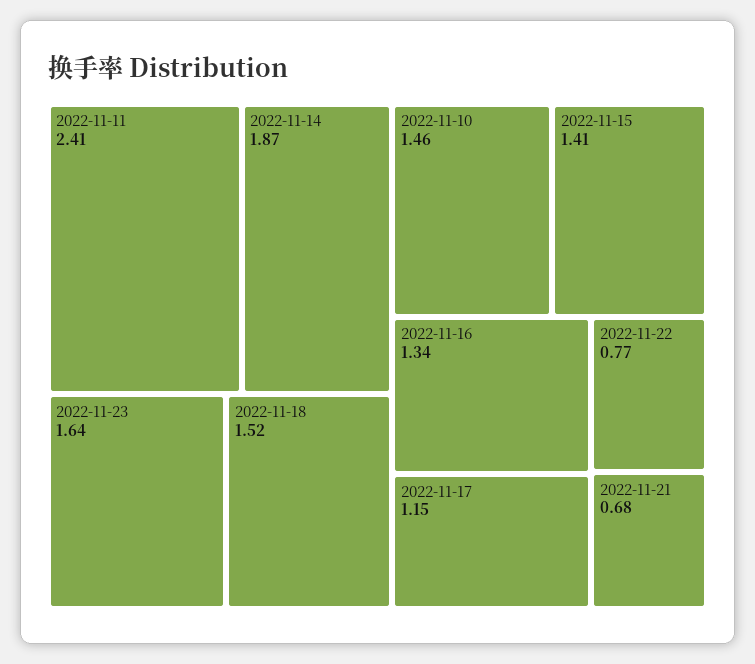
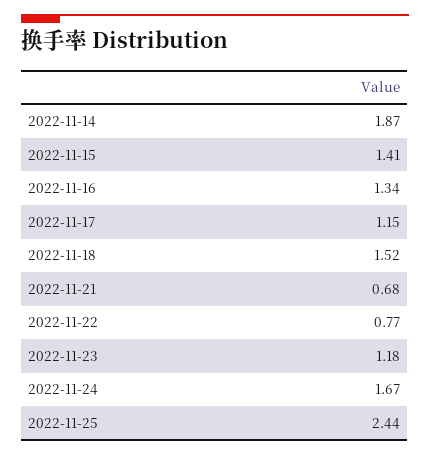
2022-11-11: 2.41 -> none
2022-11-23: 1.64 -> 1.18
2022-11-10: 1.46 -> none
2022-11-24: none -> 1.67
2022-11-25: none -> 2.44

